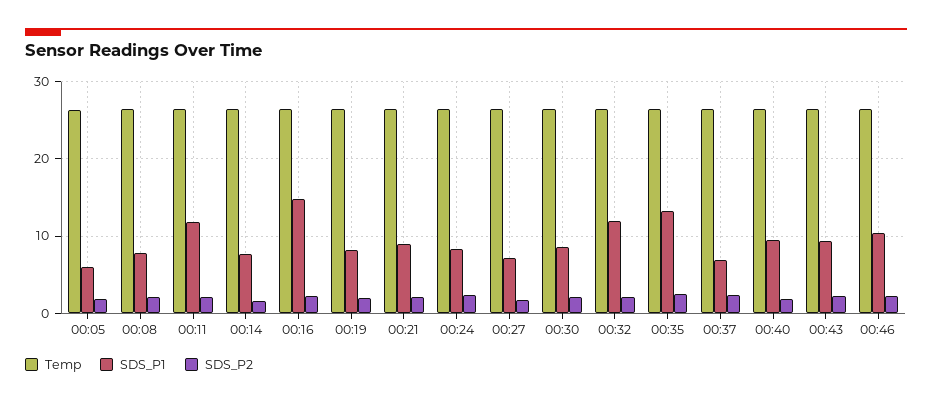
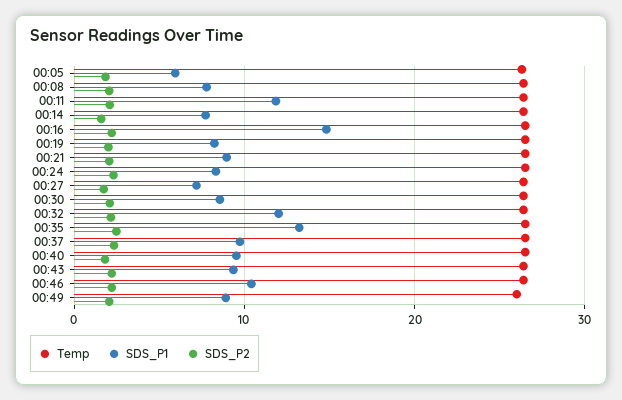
SDS_P1, 00:37: 7 -> 10
Temp, 00:49: none -> 26
SDS_P1, 00:49: none -> 9
SDS_P2, 00:49: none -> 2

